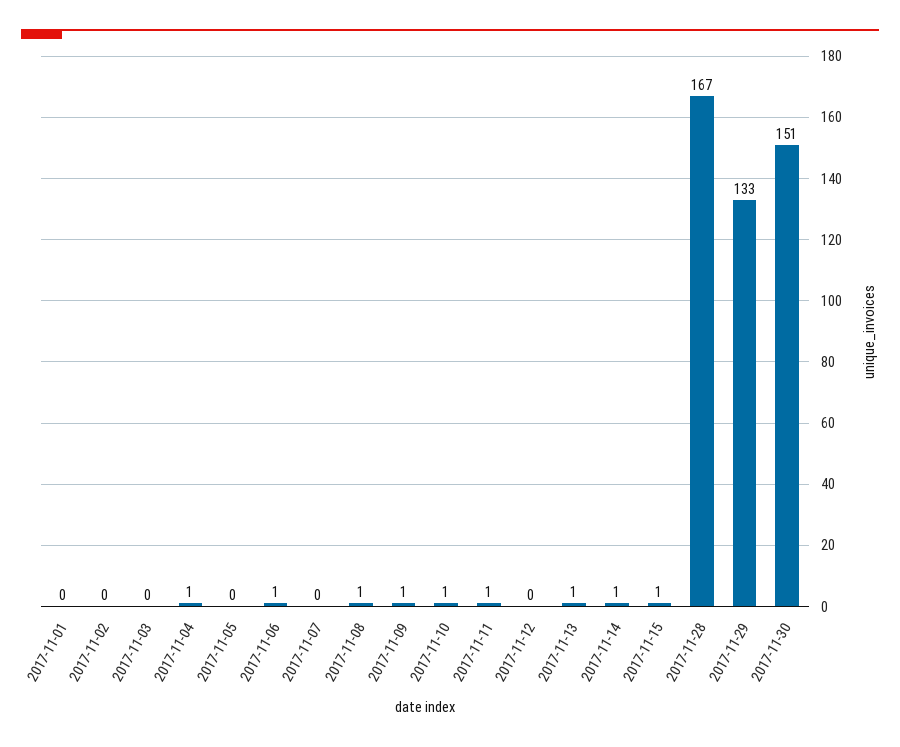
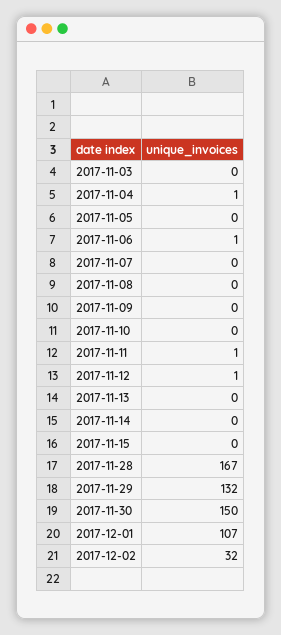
2017-11-01: 0 -> none
2017-11-02: 0 -> none
2017-11-08: 1 -> 0
2017-11-09: 1 -> 0
2017-11-10: 1 -> 0
2017-11-12: 0 -> 1
2017-11-13: 1 -> 0
2017-11-14: 1 -> 0
2017-11-15: 1 -> 0
2017-11-29: 133 -> 132
2017-11-30: 151 -> 150
2017-12-01: none -> 107
2017-12-02: none -> 32

